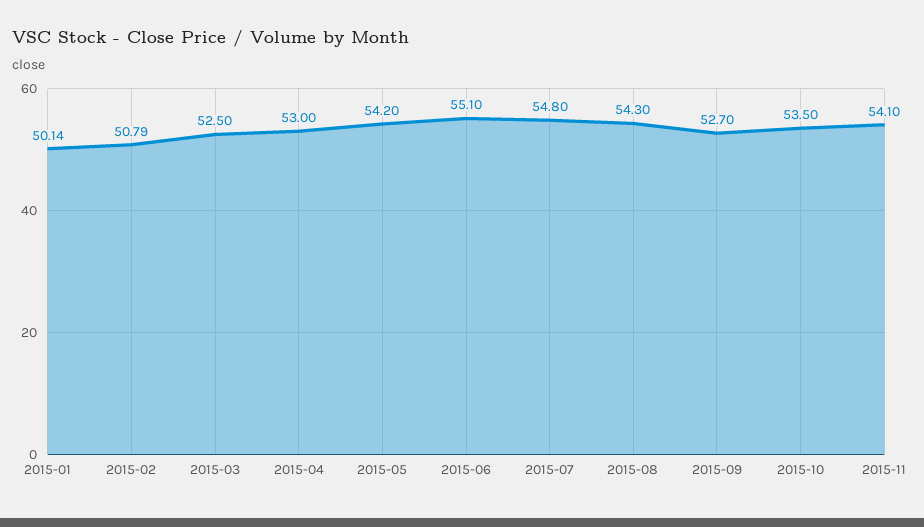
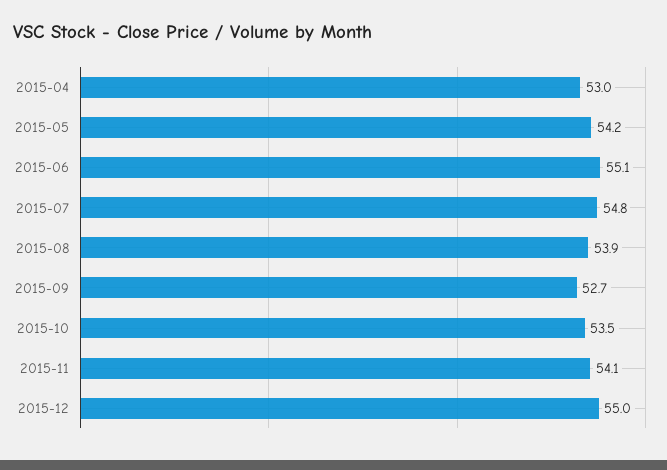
2015-01: 50.14 -> none
2015-02: 50.79 -> none
2015-03: 52.5 -> none
2015-08: 54.3 -> 53.9
2015-12: none -> 55

